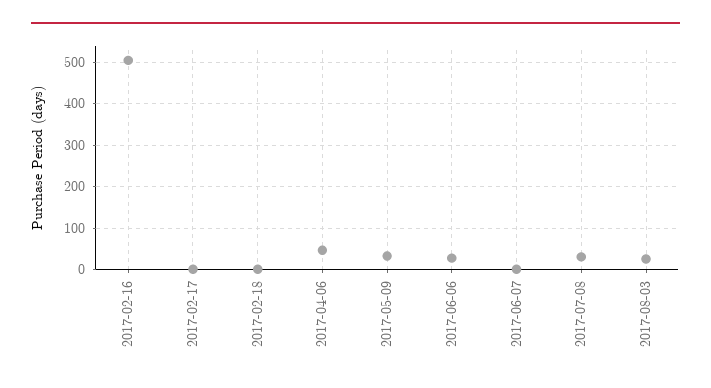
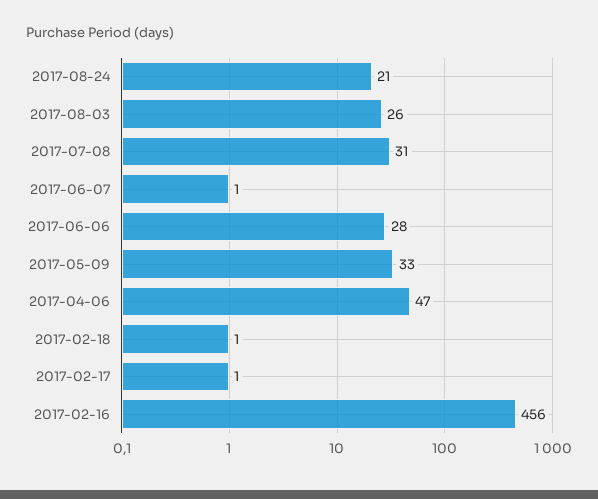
2017-02-16: 500 -> 456
2017-08-24: none -> 21

